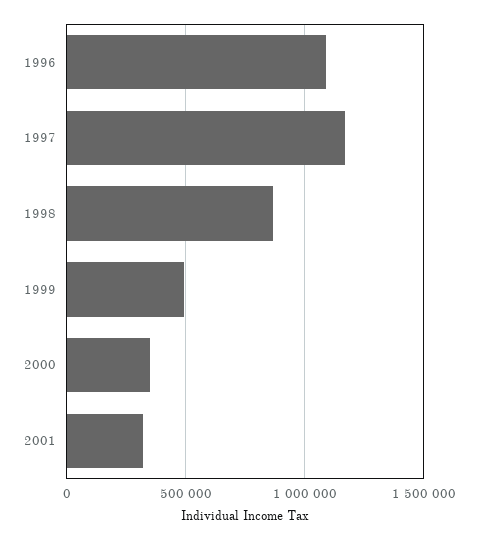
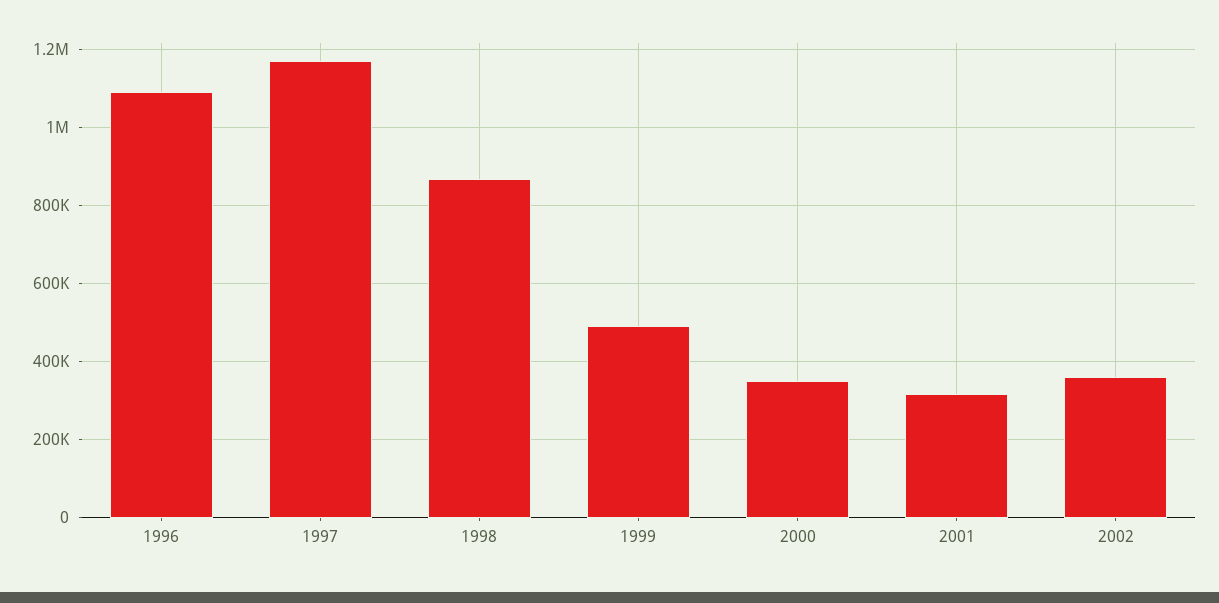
2002: none -> 360000

